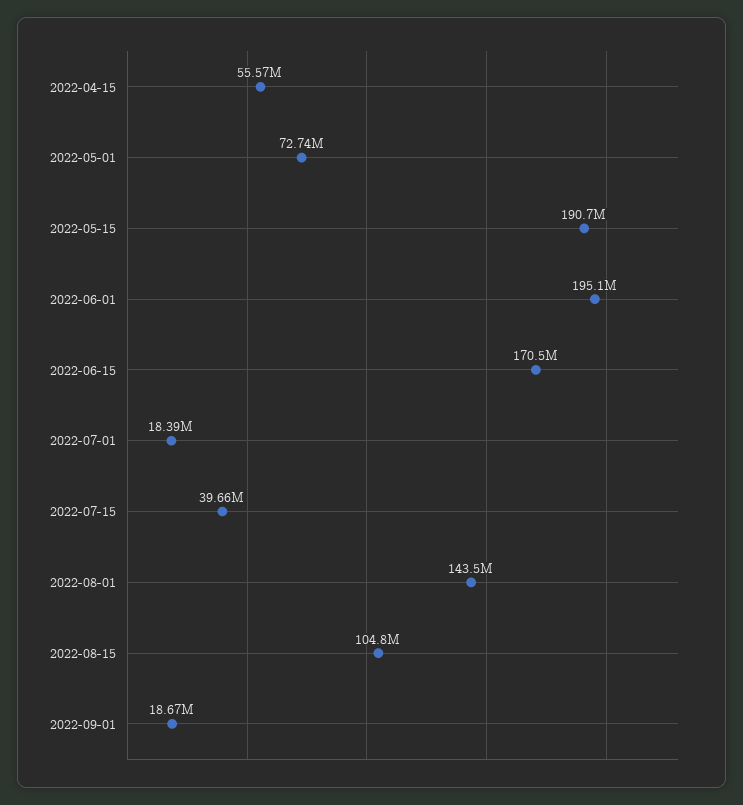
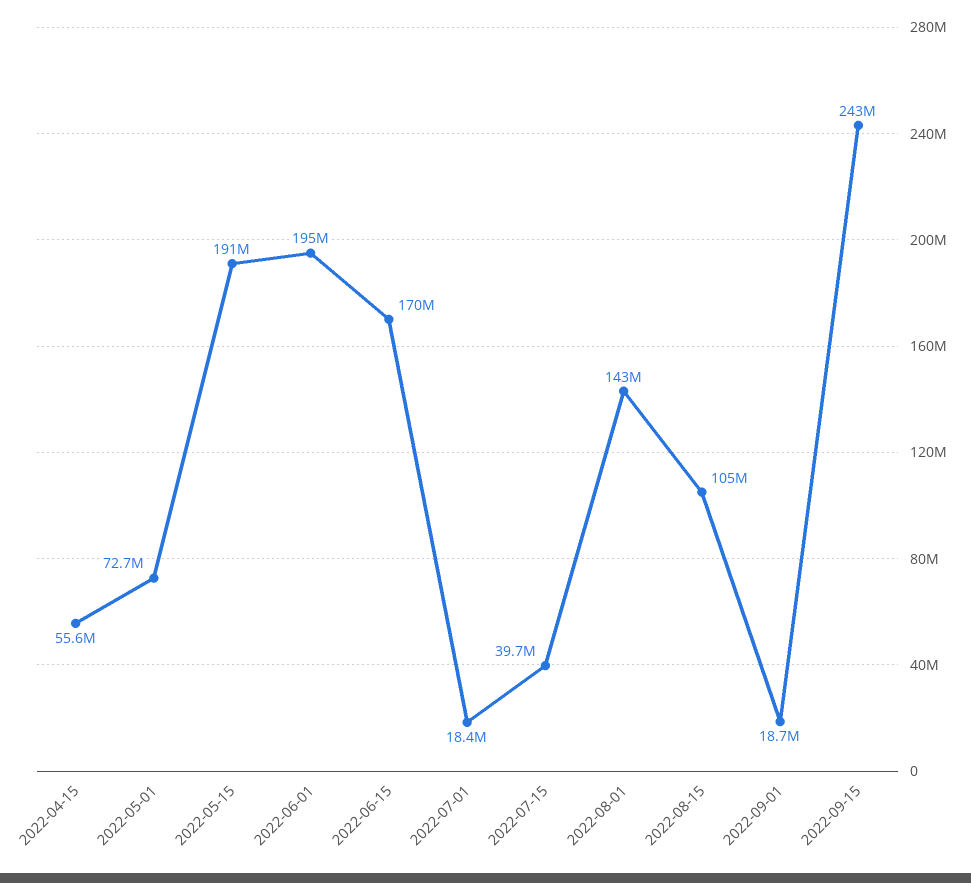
2022-09-15: none -> 243000000

